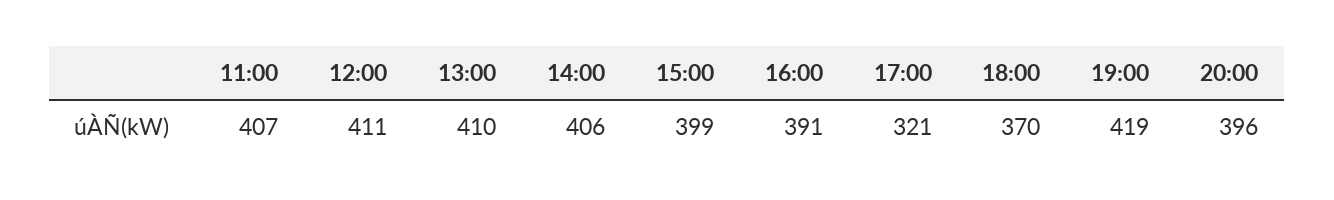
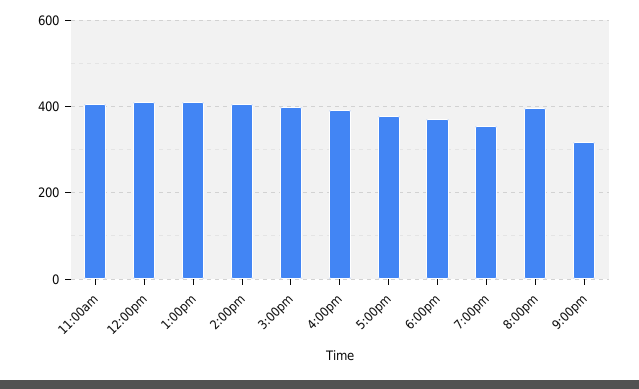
17:00: 321 -> 380
19:00: 419 -> 360
9:00pm: none -> 320

